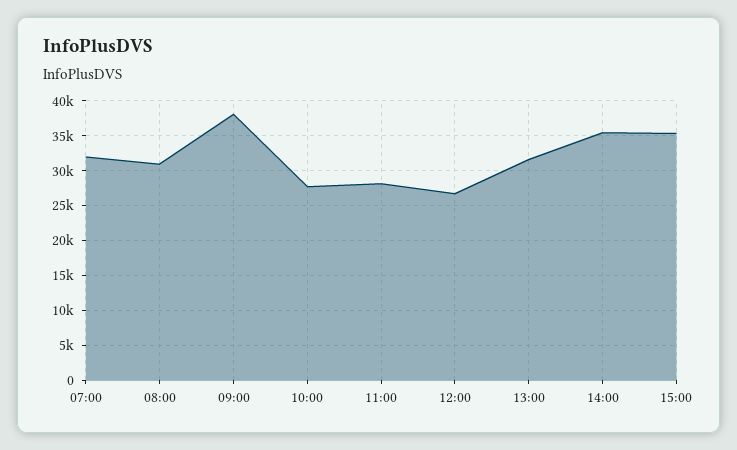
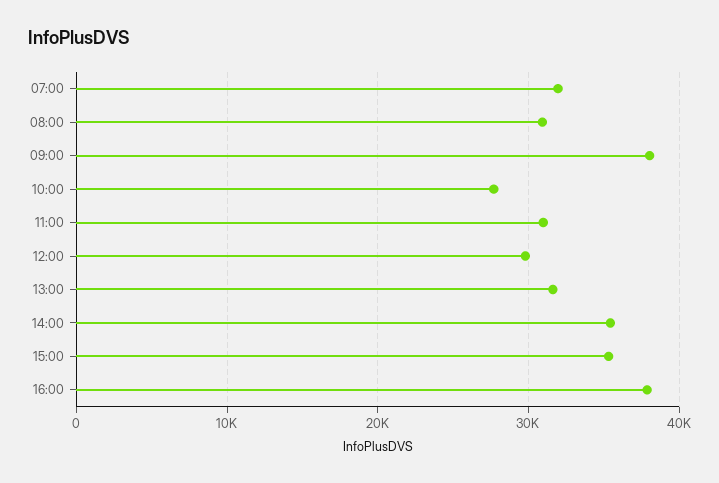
11:00: 28000 -> 31000
12:00: 27000 -> 30000
16:00: none -> 38000

